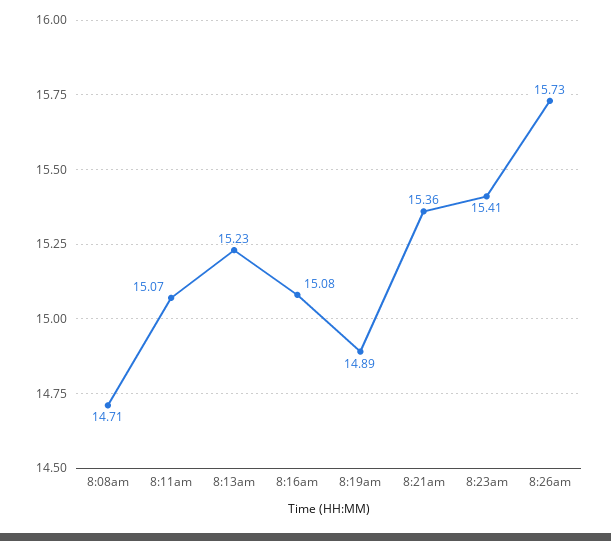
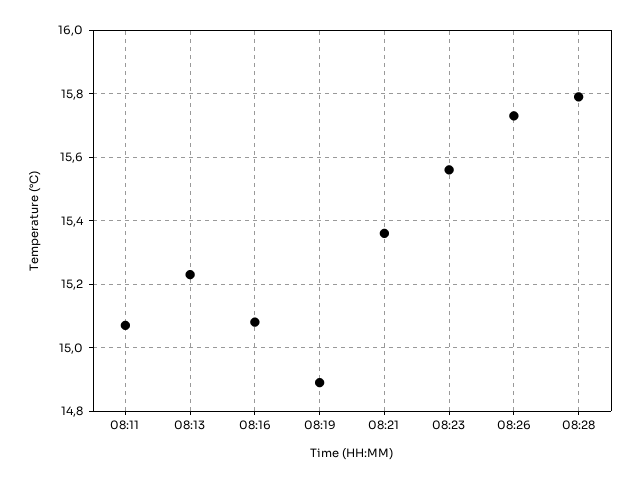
8:08am: 14.71 -> none
8:23am: 15.41 -> 15.55
08:28: none -> 15.8

